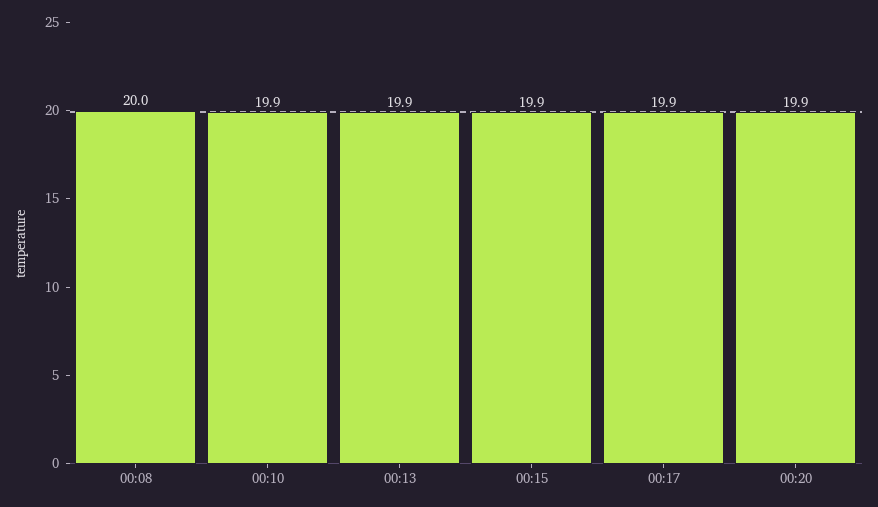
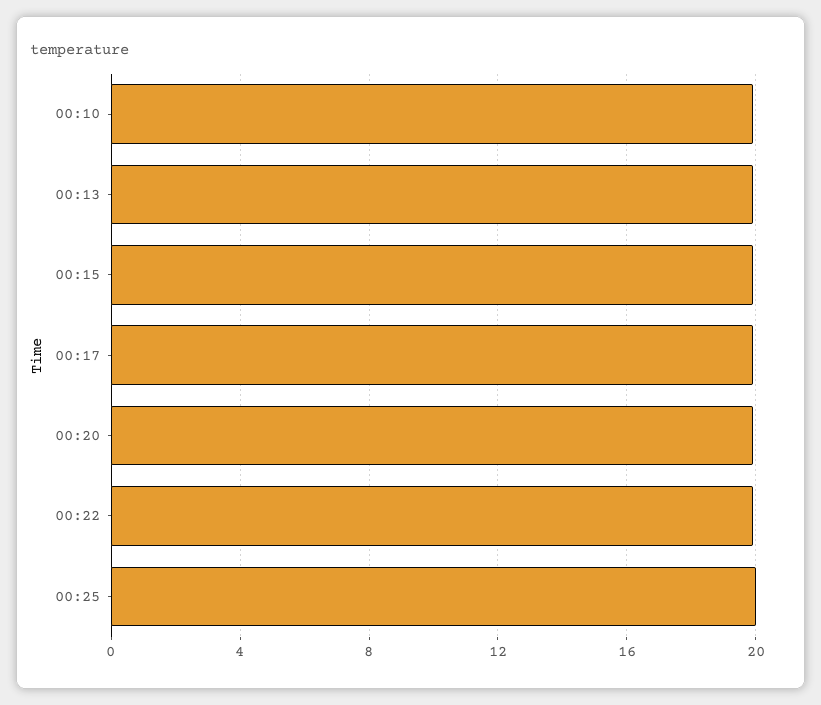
00:08: 20 -> none
00:22: none -> 20
00:25: none -> 20

